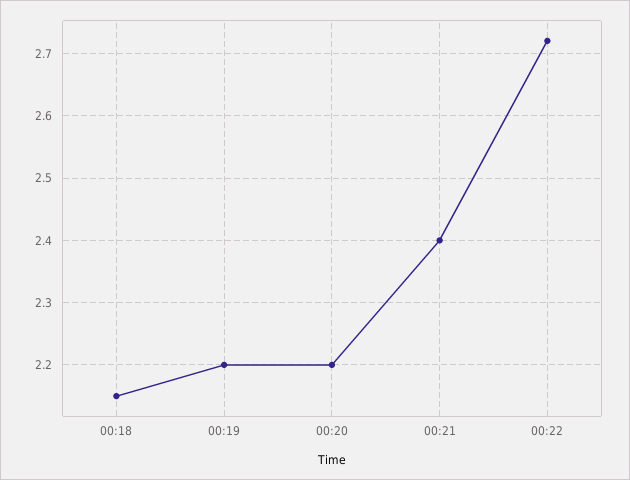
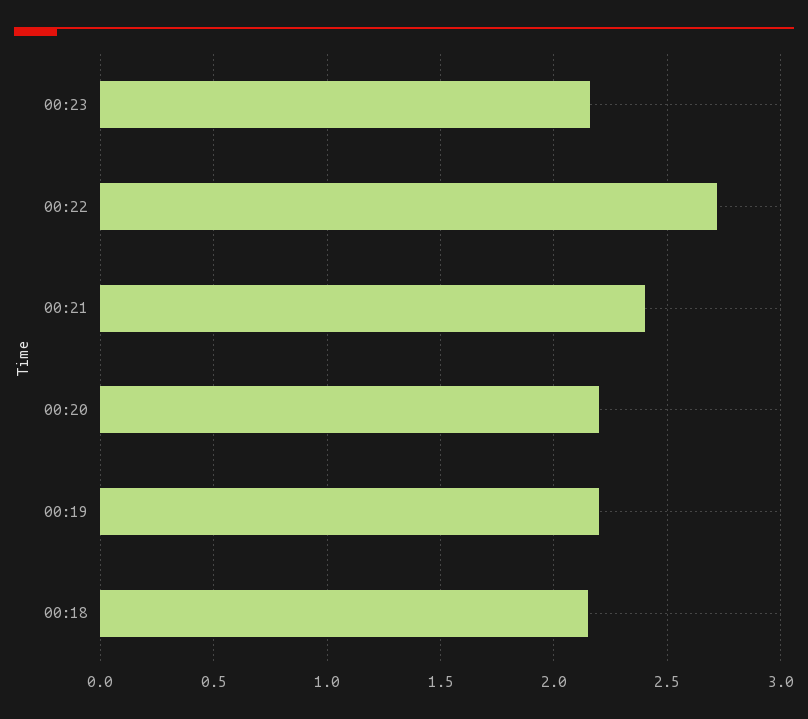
00:23: none -> 2.15

